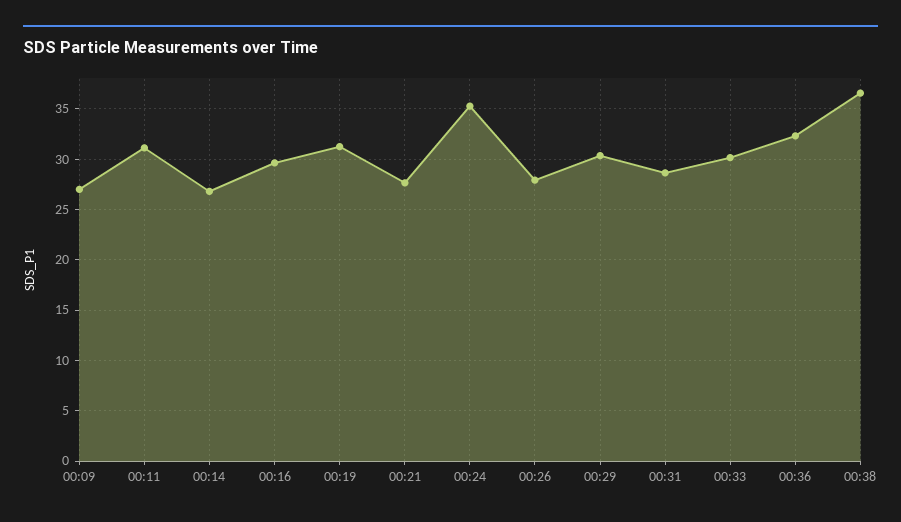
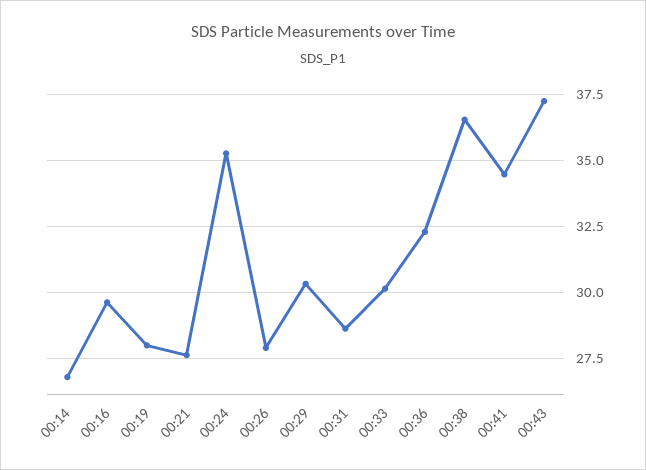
00:09: 27 -> none
00:11: 31 -> none
00:19: 31 -> 28
00:41: none -> 34.5
00:43: none -> 37.25

